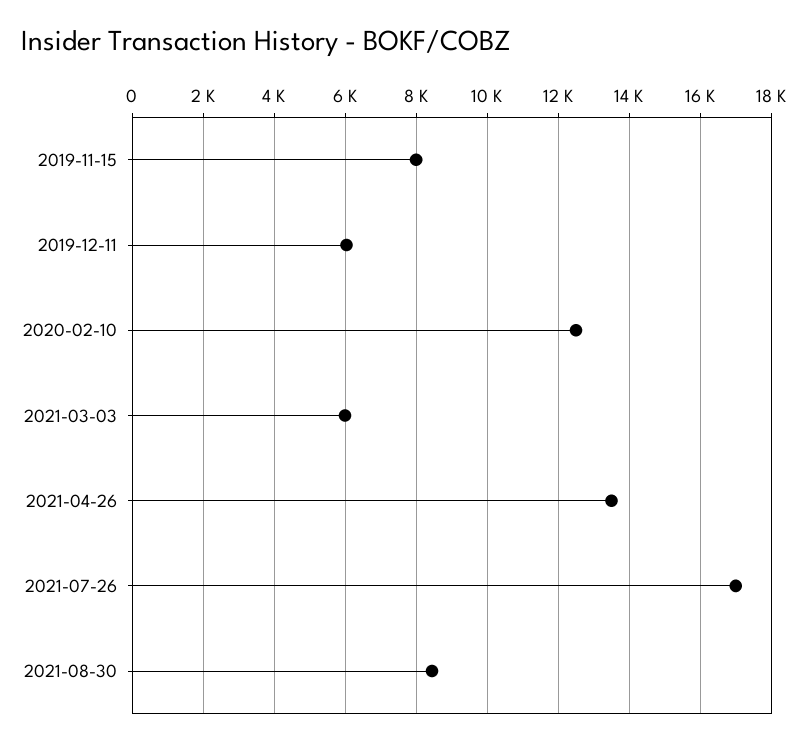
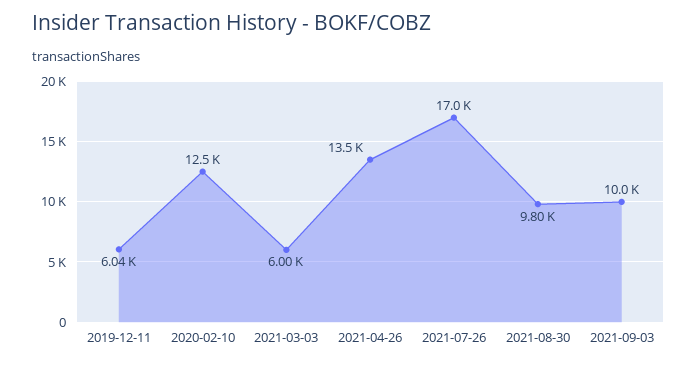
2019-11-15: 8000 -> none
2021-08-30: 8400 -> 9800
2021-09-03: none -> 10000

